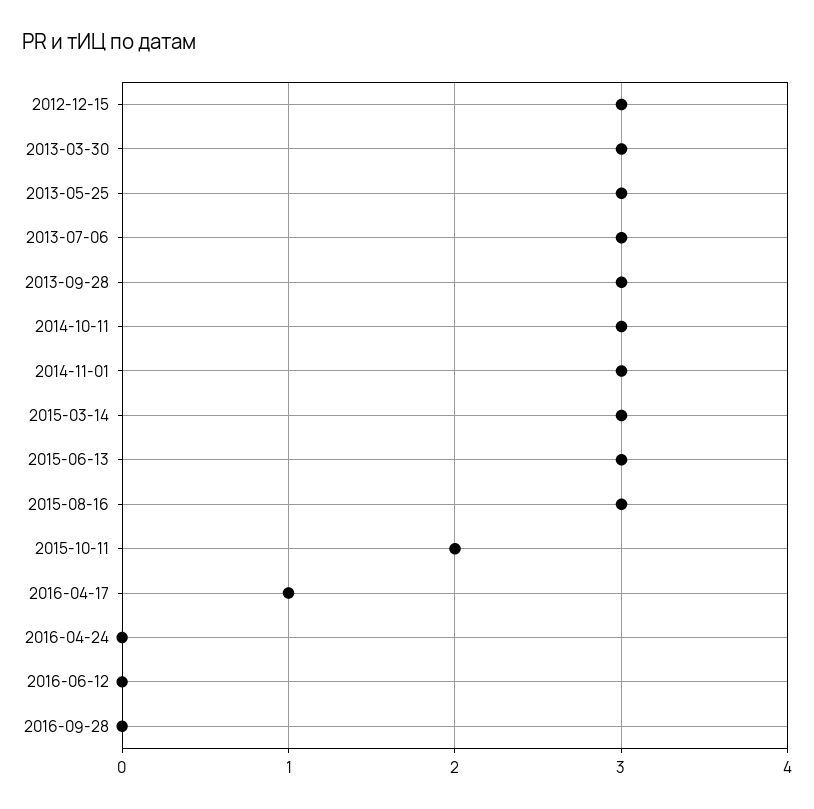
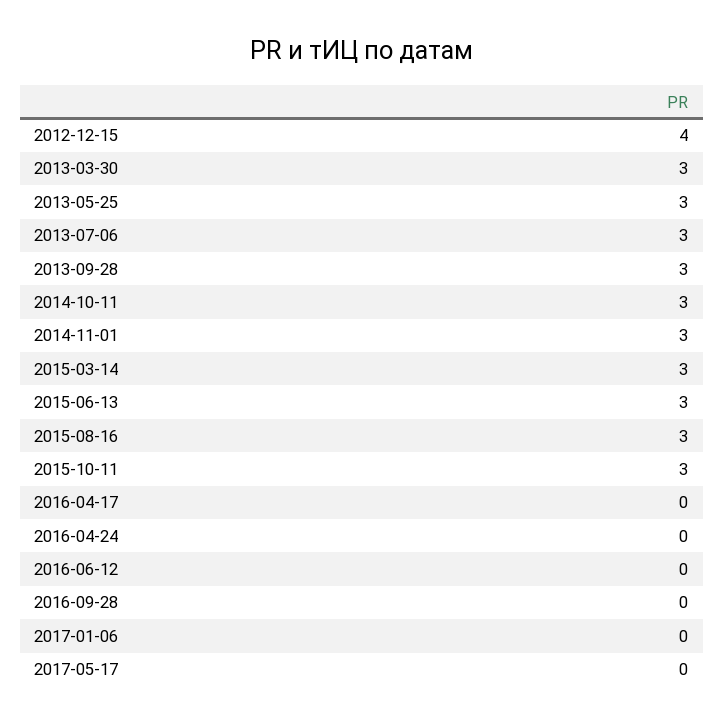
2012-12-15: 3 -> 4
2015-10-11: 2 -> 3
2016-04-17: 1 -> 0
2017-01-06: none -> 0
2017-05-17: none -> 0

